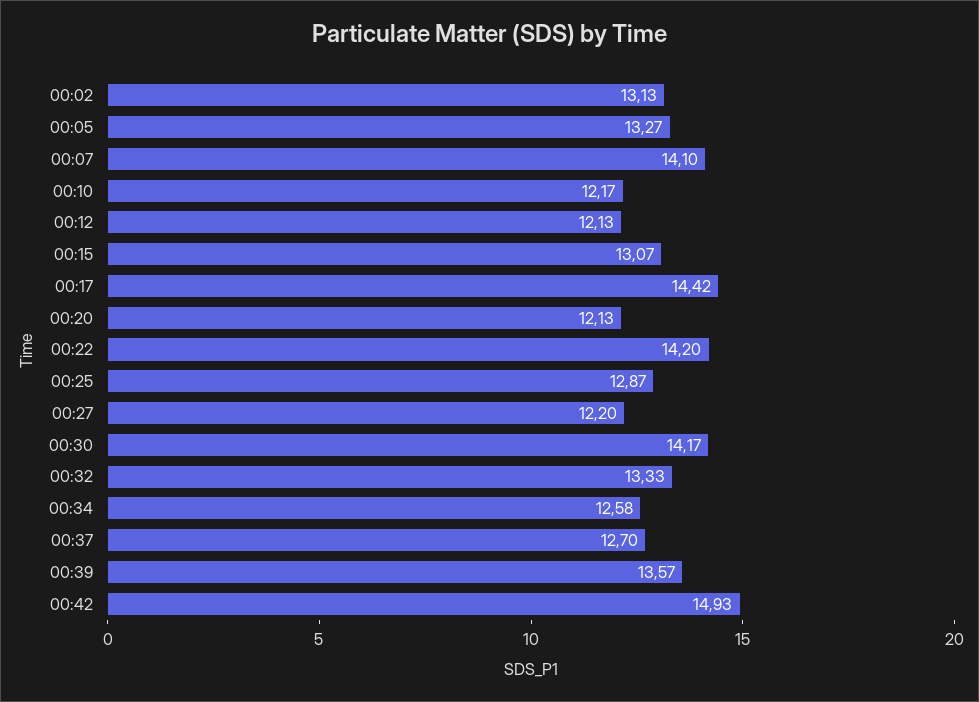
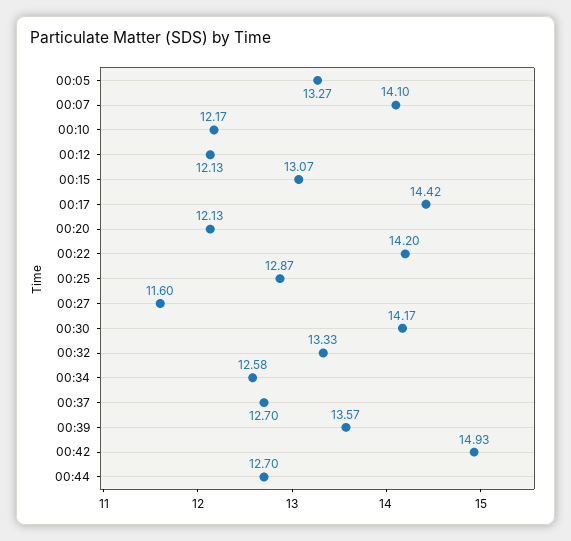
00:02: 13.13 -> none
00:27: 12.2 -> 11.6
00:44: none -> 12.7

